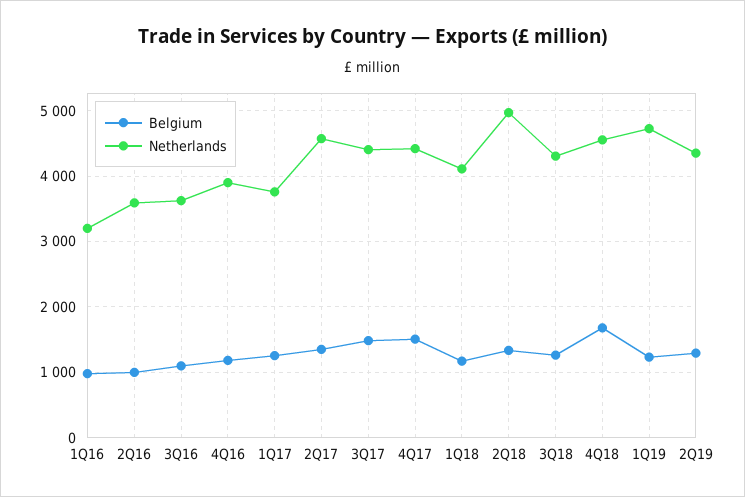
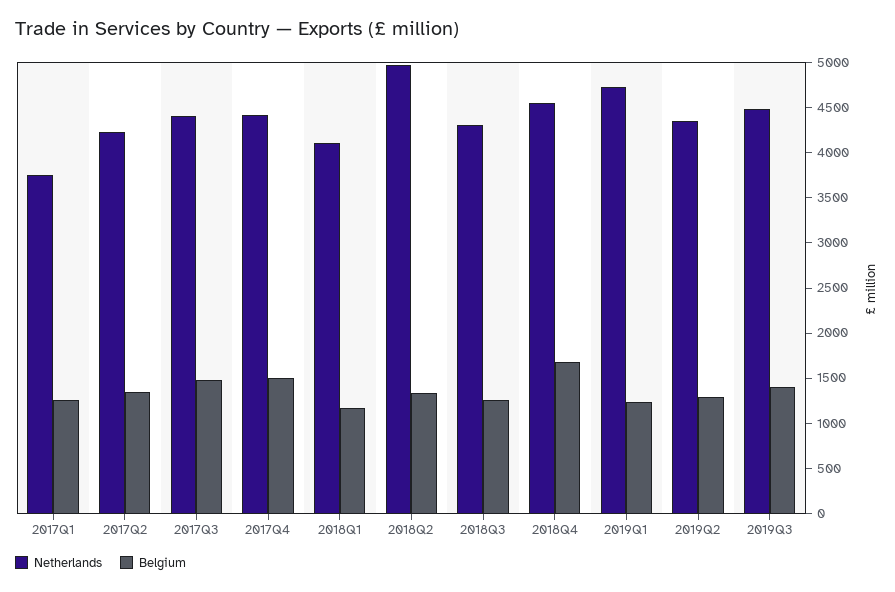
Belgium, 1Q16: 1000 -> none
Netherlands, 1Q16: 3200 -> none
Belgium, 2Q16: 1000 -> none
Netherlands, 2Q16: 3600 -> none
Belgium, 3Q16: 1100 -> none
Netherlands, 3Q16: 3600 -> none
Belgium, 4Q16: 1200 -> none
Netherlands, 4Q16: 3900 -> none
Netherlands, 2Q17: 4600 -> 4200
Netherlands, 2019Q3: none -> 4500
Belgium, 2019Q3: none -> 1400

